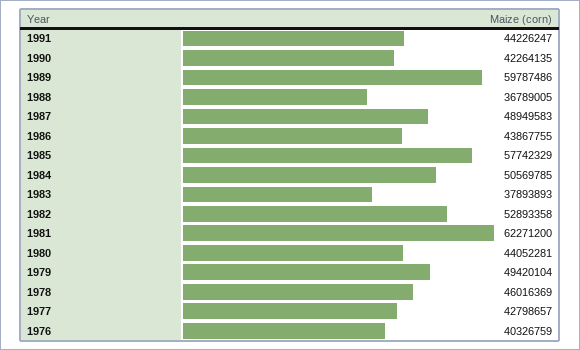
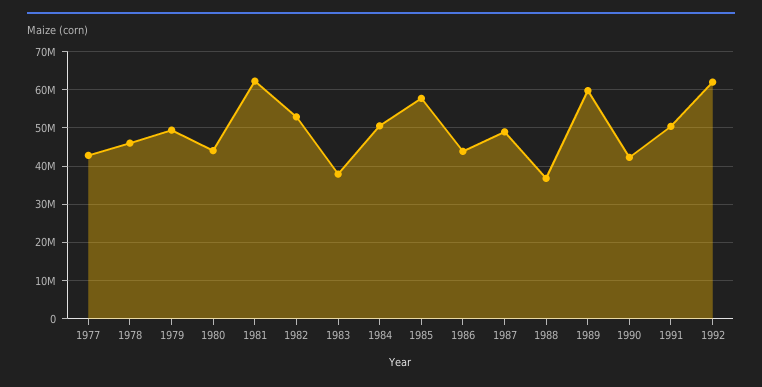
1991: 44226247 -> 50000000
1976: 40326759 -> none
1992: none -> 62000000

